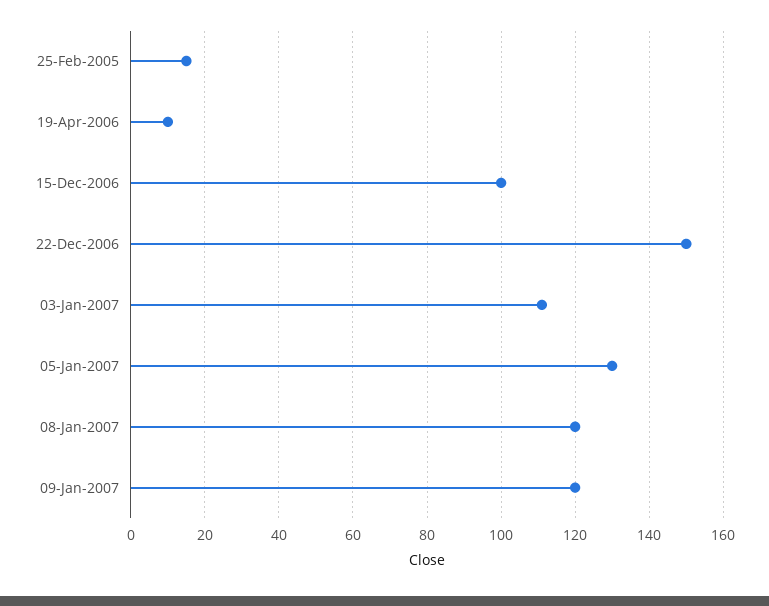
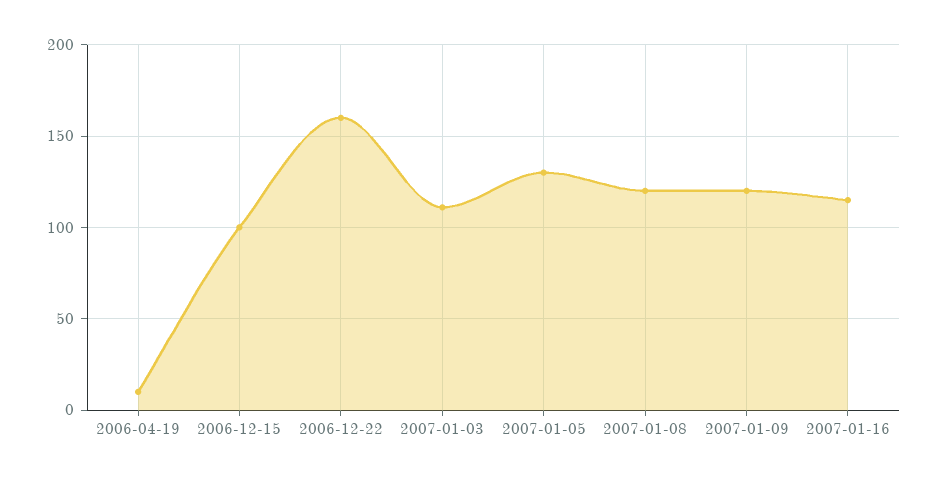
25-Feb-2005: 15 -> none
22-Dec-2006: 150 -> 160
2007-01-16: none -> 115

